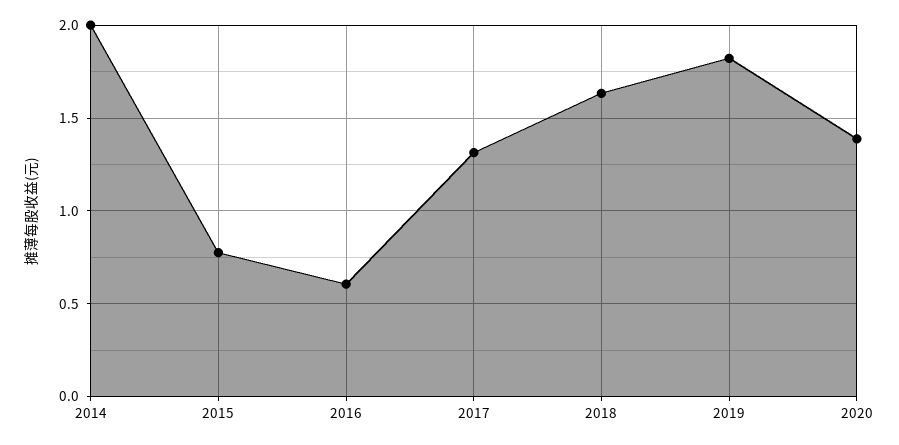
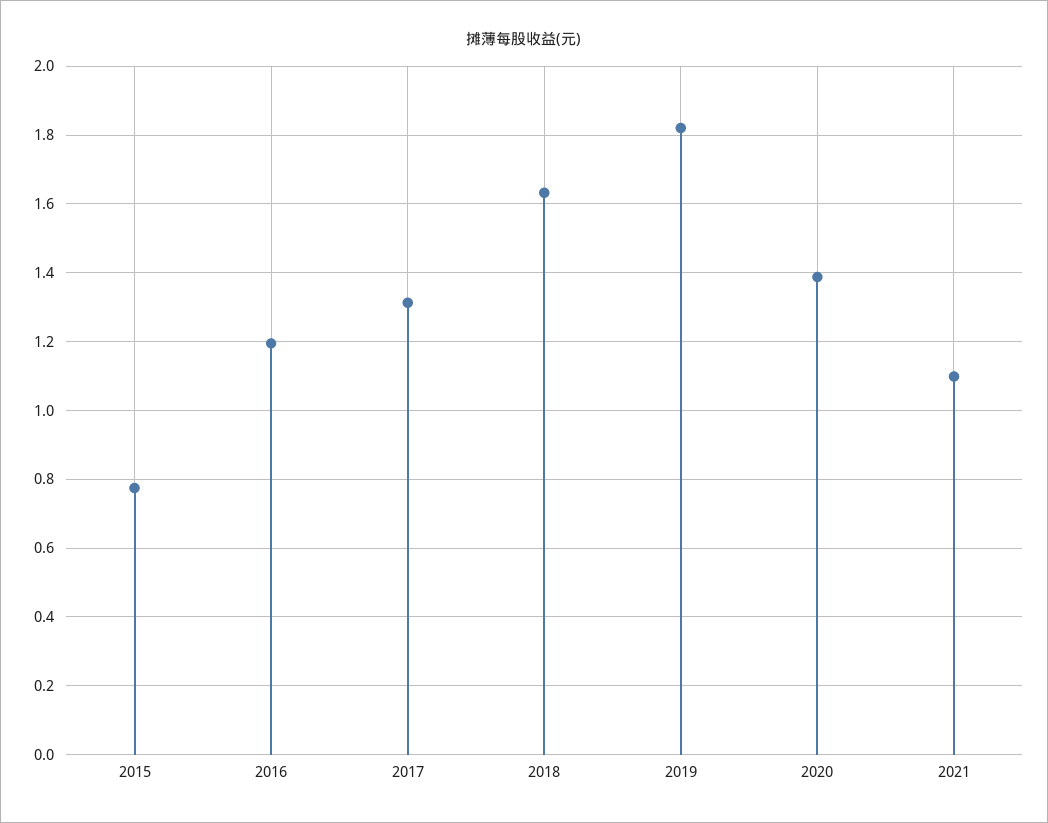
2014: 2 -> none
2016: 0.6 -> 1.2
2021: none -> 1.1

